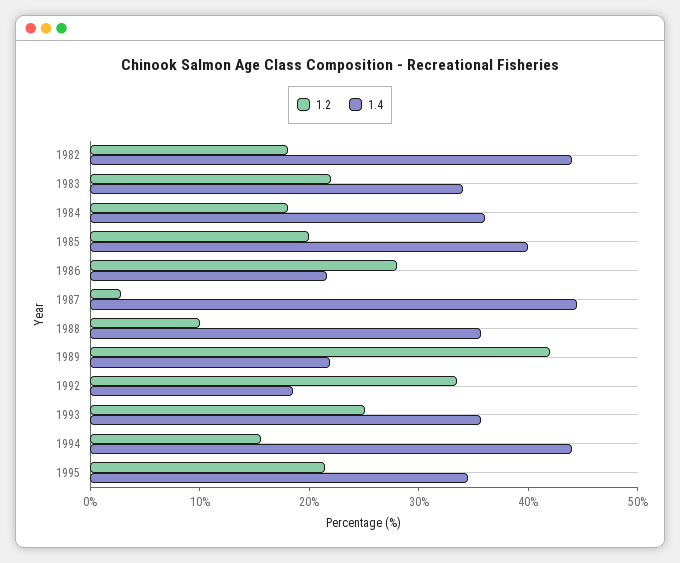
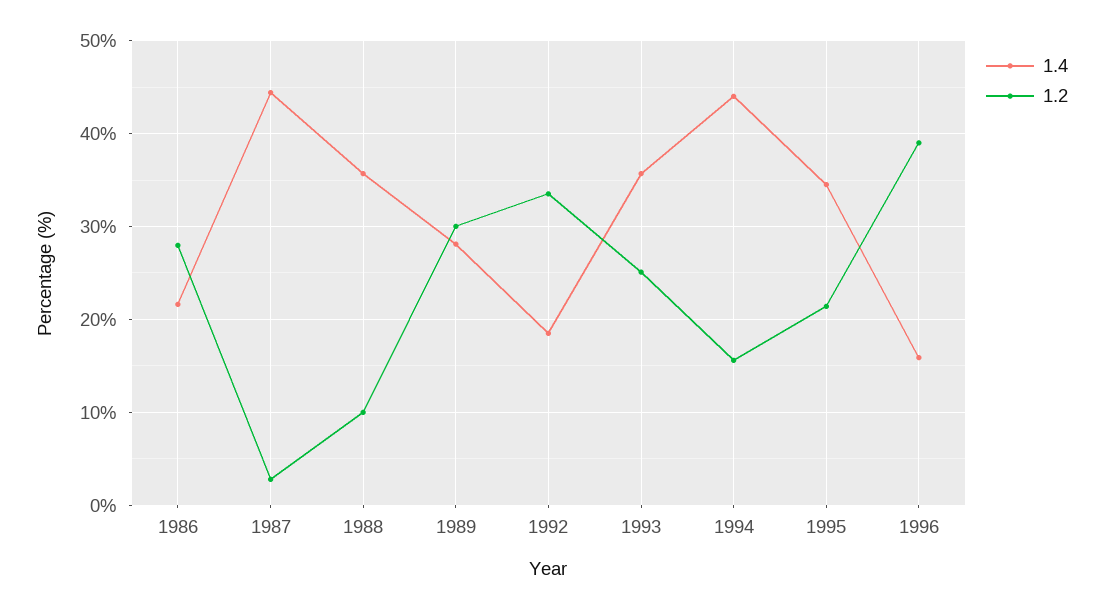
1.2, 1982: 18 -> none
1.4, 1982: 44 -> none
1.2, 1983: 22 -> none
1.4, 1983: 34 -> none
1.2, 1984: 18 -> none
1.4, 1984: 36 -> none
1.2, 1985: 20 -> none
1.4, 1985: 40 -> none
1.2, 1989: 42 -> 30
1.4, 1989: 22 -> 28
1.4, 1996: none -> 16
1.2, 1996: none -> 39

